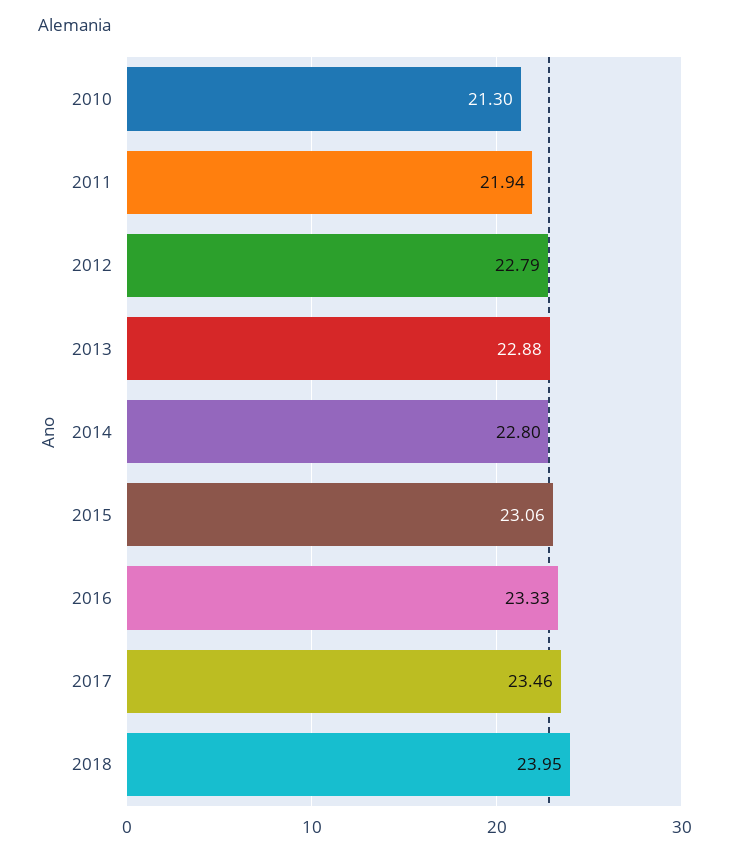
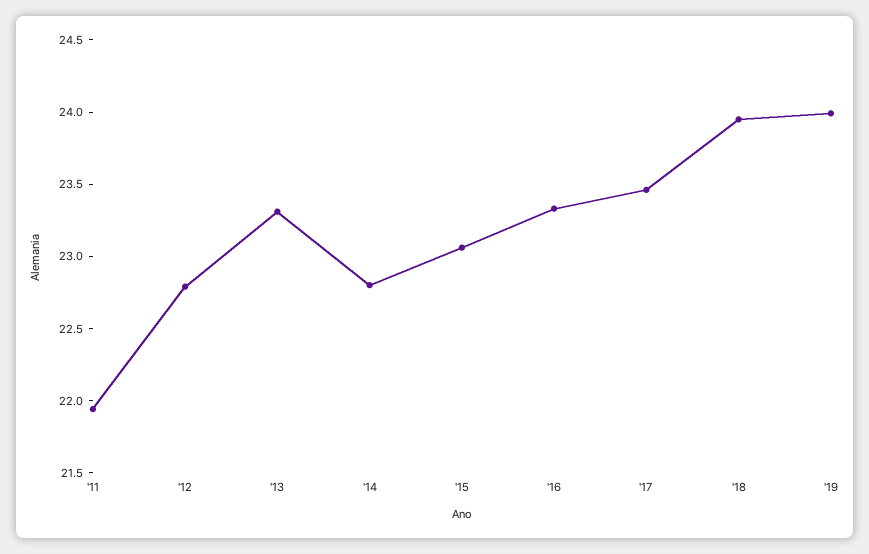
2010: 21.3 -> none
2013: 22.88 -> 23.3
'19: none -> 24

